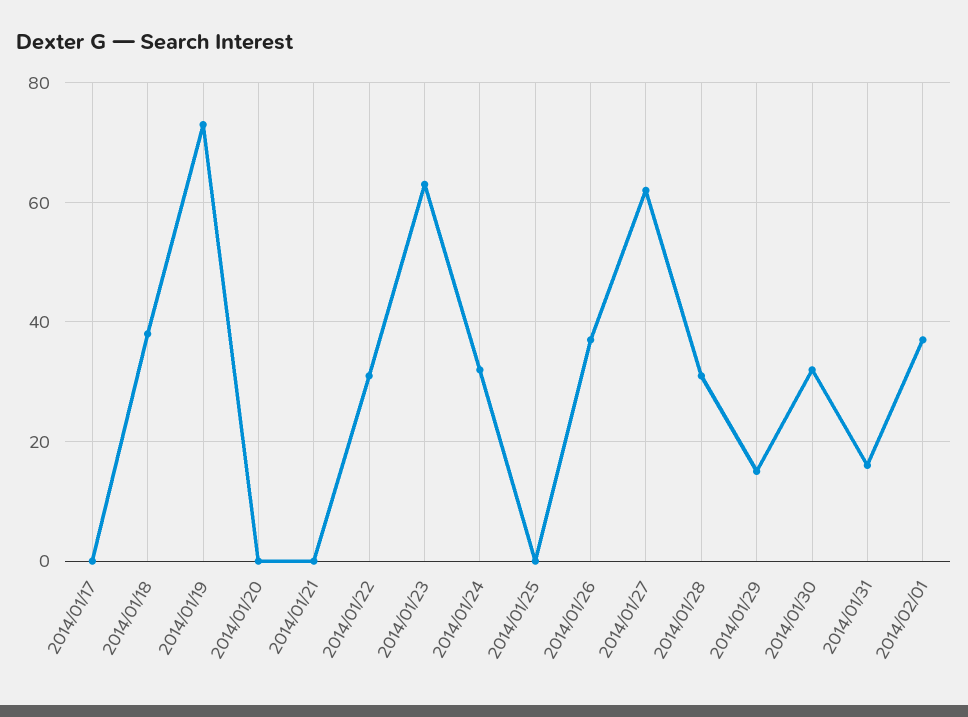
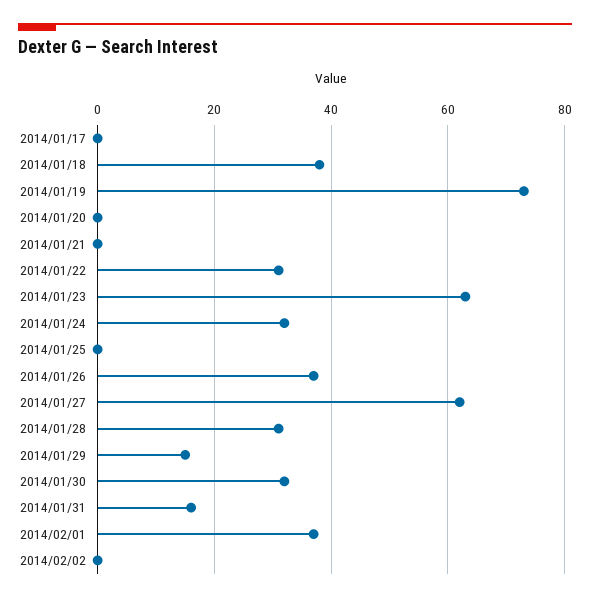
2014/02/02: none -> 0

